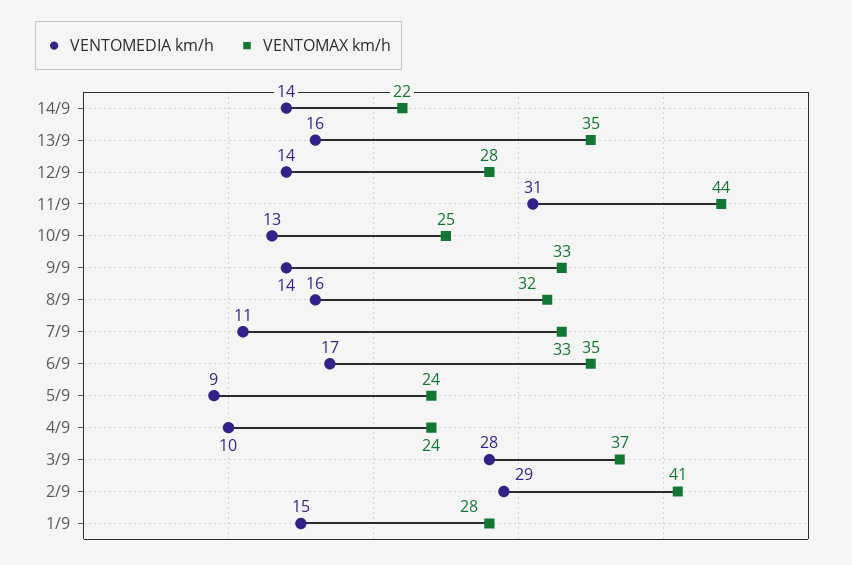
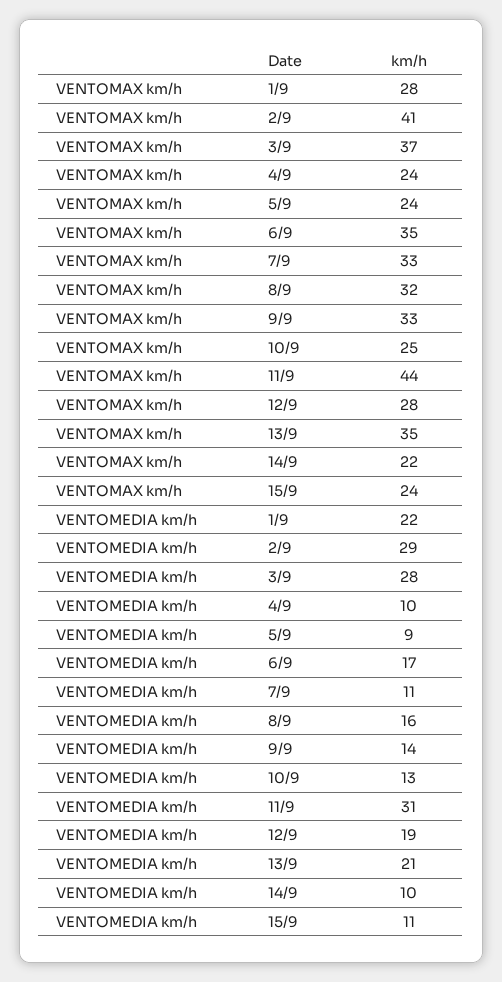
VENTOMEDIA km/h, 14/9: 14 -> 10
VENTOMEDIA km/h, 13/9: 16 -> 21
VENTOMEDIA km/h, 12/9: 14 -> 19
VENTOMEDIA km/h, 1/9: 15 -> 22
VENTOMAX km/h, 15/9: none -> 24
VENTOMEDIA km/h, 15/9: none -> 11

